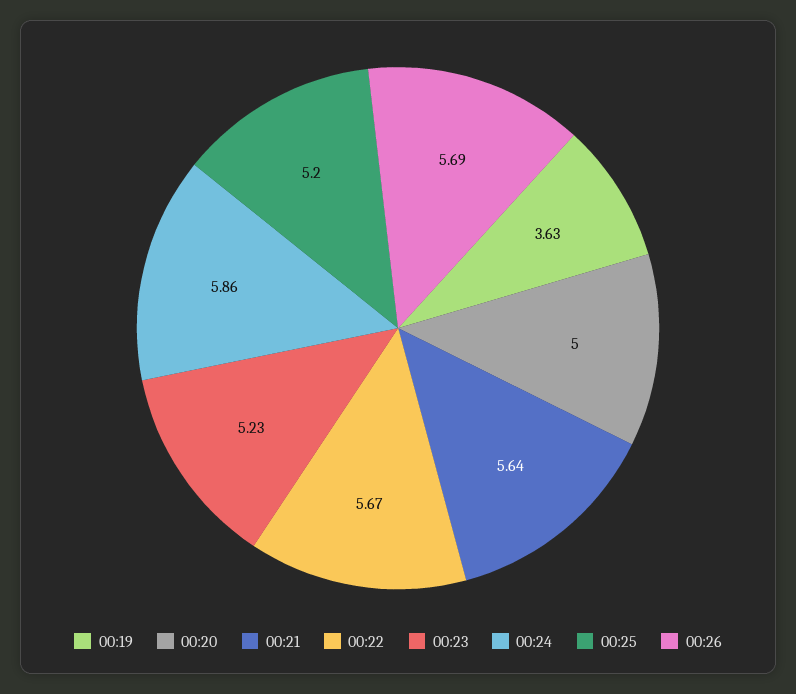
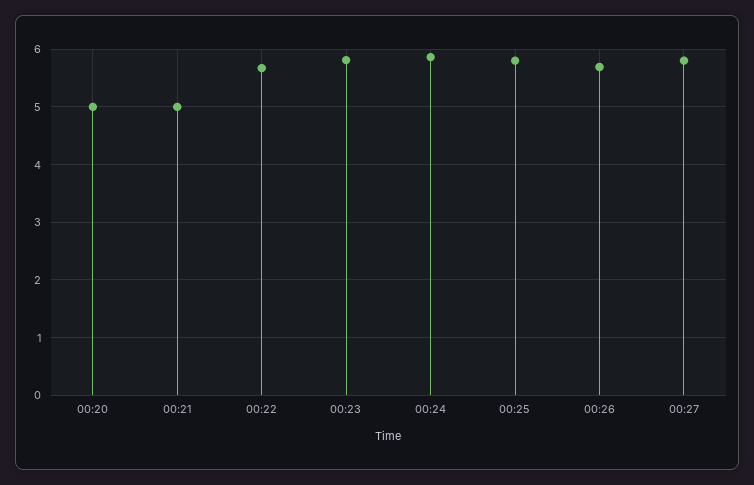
00:19: 3.63 -> none
00:21: 5.64 -> 5
00:23: 5.23 -> 5.8
00:25: 5.2 -> 5.8
00:27: none -> 5.8

